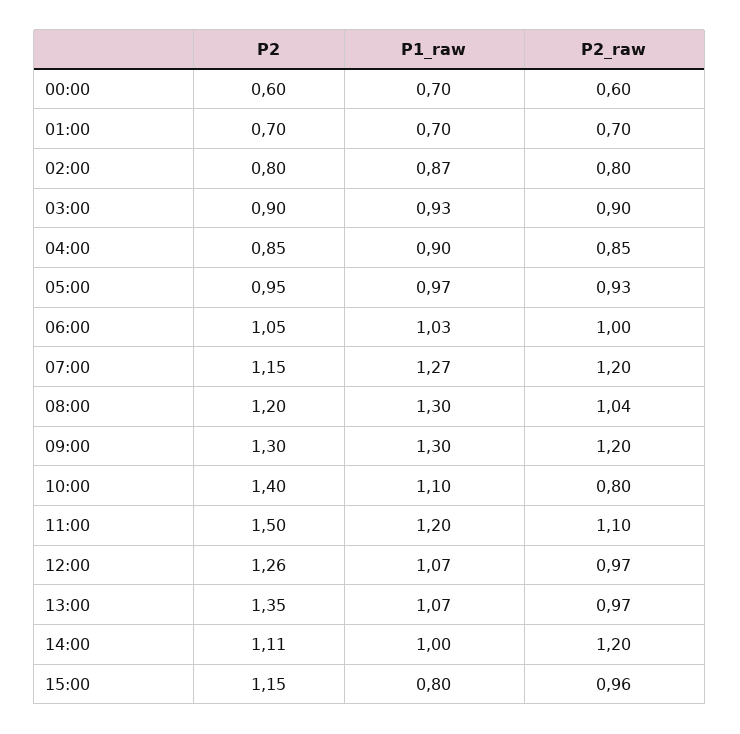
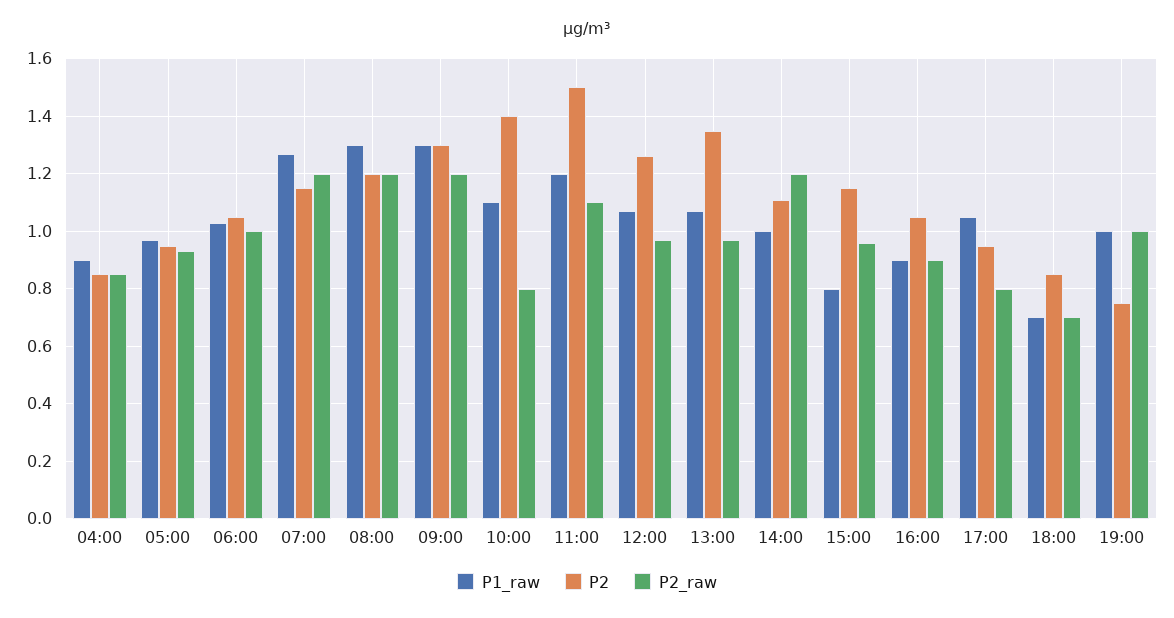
P2, 00:00: 0.6 -> none
P1_raw, 00:00: 0.7 -> none
P2_raw, 00:00: 0.6 -> none
P2, 01:00: 0.7 -> none
P1_raw, 01:00: 0.7 -> none
P2_raw, 01:00: 0.7 -> none
P2, 02:00: 0.8 -> none
P1_raw, 02:00: 0.87 -> none
P2_raw, 02:00: 0.8 -> none
P2, 03:00: 0.9 -> none
P1_raw, 03:00: 0.93 -> none
P2_raw, 03:00: 0.9 -> none
P2_raw, 08:00: 1.04 -> 1.2
P1_raw, 16:00: none -> 0.9
P2, 16:00: none -> 1.05
P2_raw, 16:00: none -> 0.9
P1_raw, 17:00: none -> 1.05
P2, 17:00: none -> 0.95
P2_raw, 17:00: none -> 0.8
P1_raw, 18:00: none -> 0.7
P2, 18:00: none -> 0.85
P2_raw, 18:00: none -> 0.7
P1_raw, 19:00: none -> 1
P2, 19:00: none -> 0.75
P2_raw, 19:00: none -> 1

